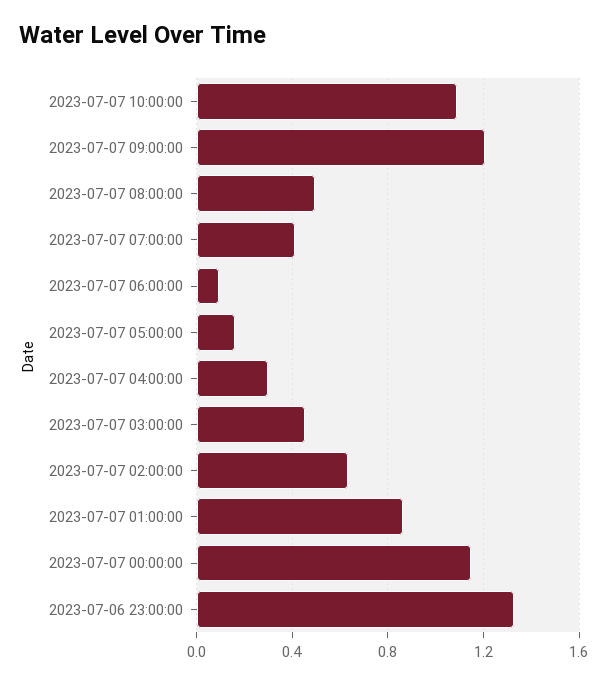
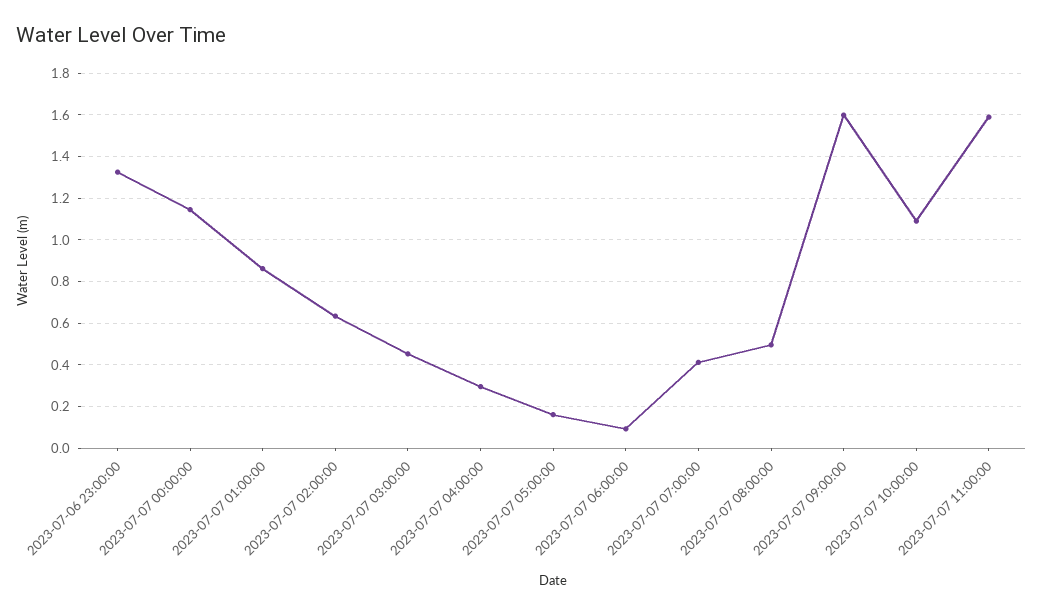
2023-07-07 09:00:00: 1.2 -> 1.6
2023-07-07 11:00:00: none -> 1.6

